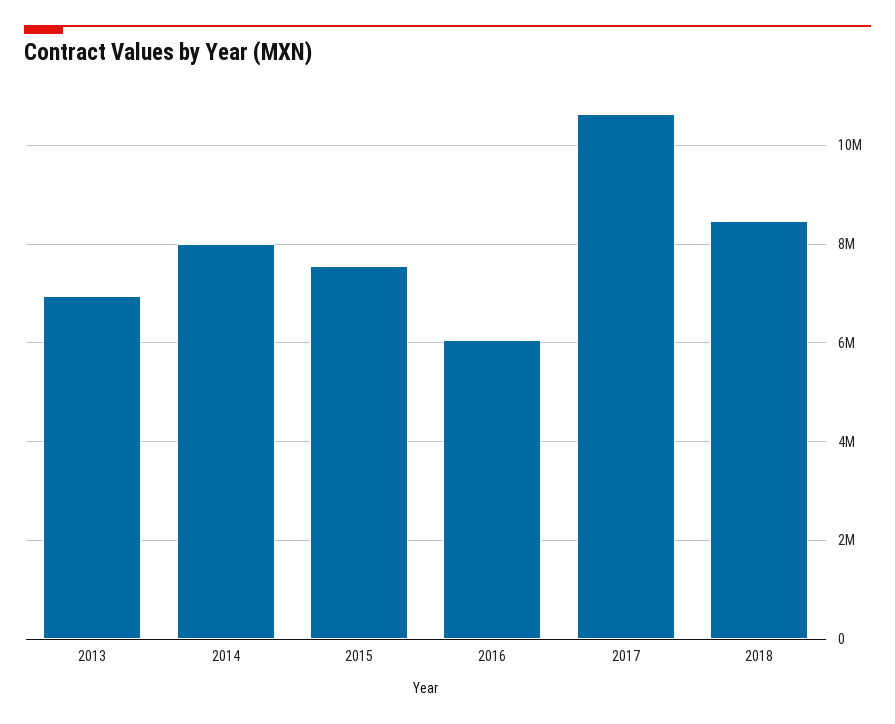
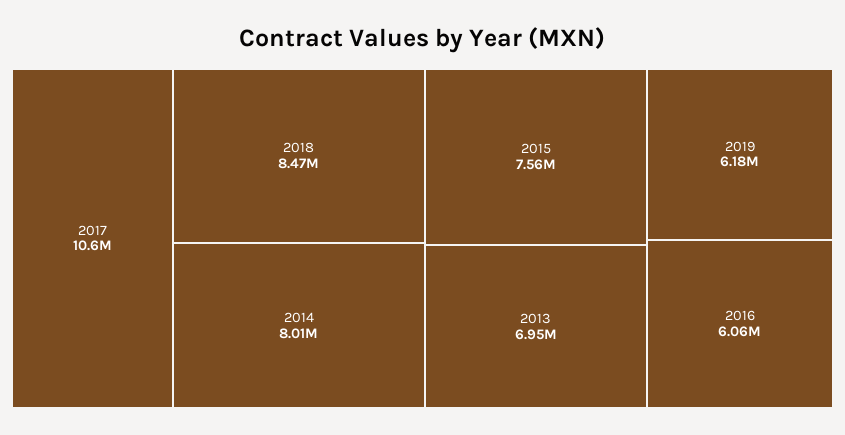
2019: none -> 6180000

